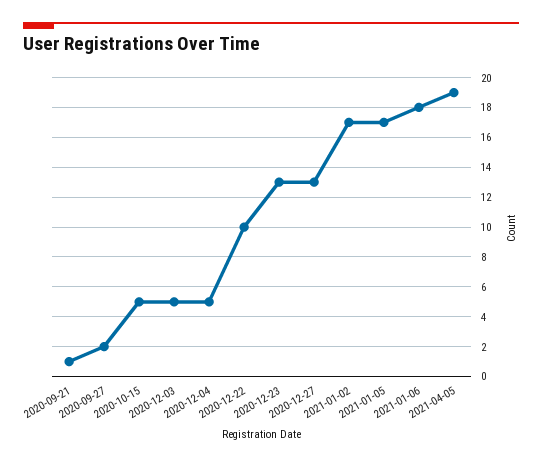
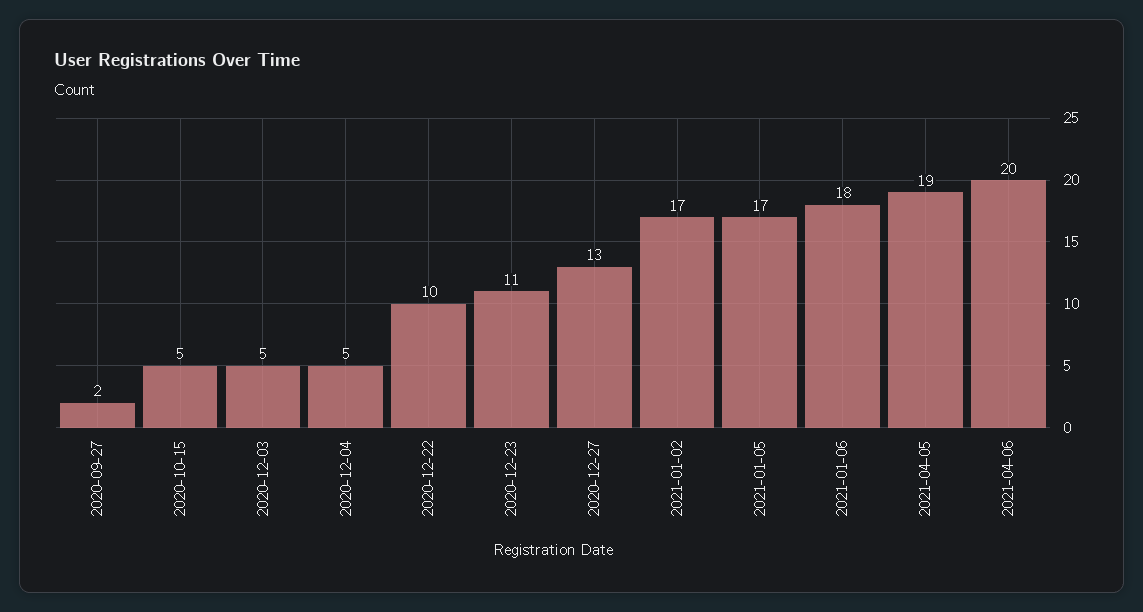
2020-09-21: 1 -> none
2020-12-23: 13 -> 11
2021-04-06: none -> 20

